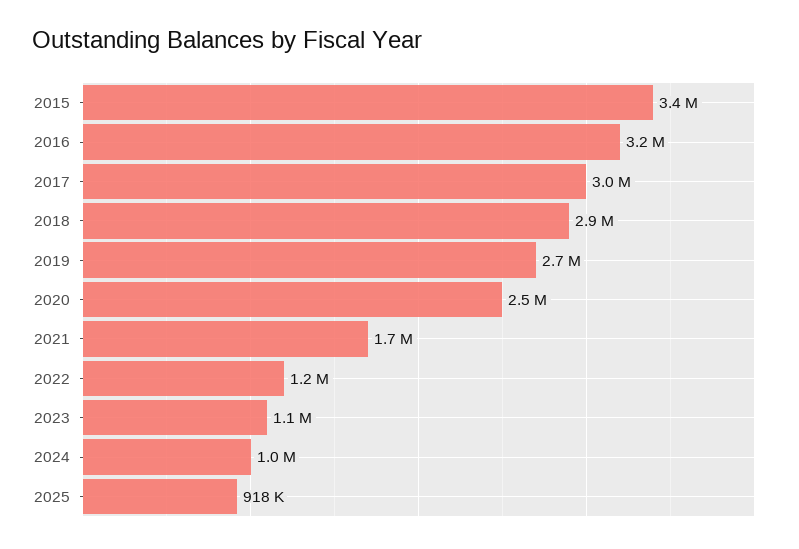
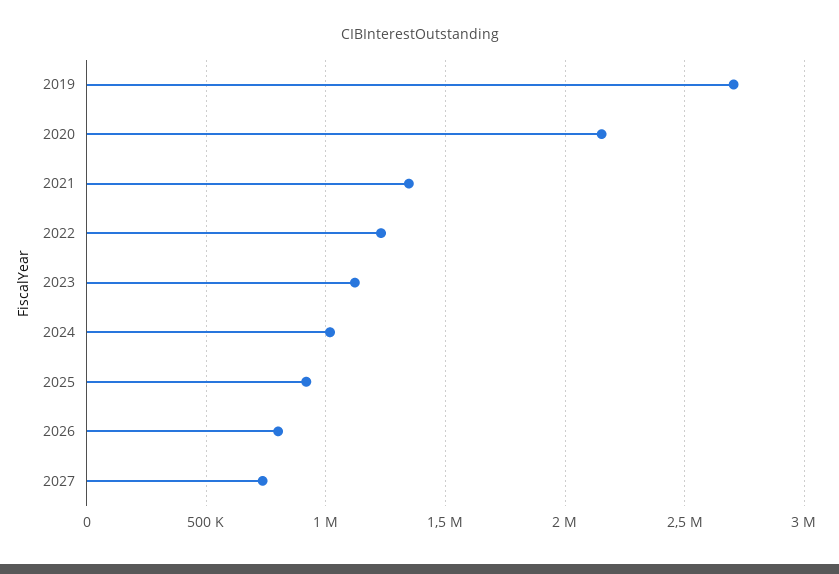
2015: 3400000 -> none
2016: 3200000 -> none
2017: 3000000 -> none
2018: 2900000 -> none
2020: 2500000 -> 2150000
2021: 1700000 -> 1350000
2026: none -> 800000
2027: none -> 750000

